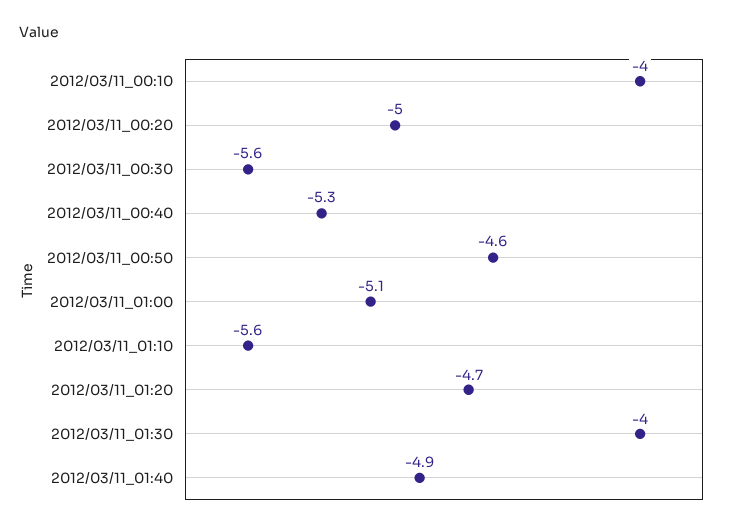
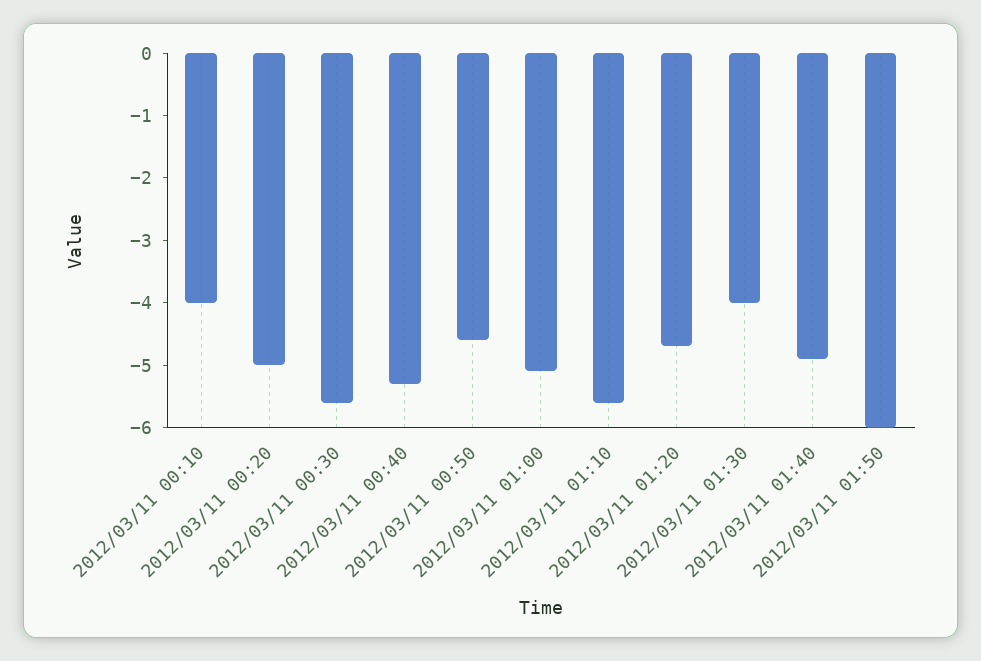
2012/03/11 01:50: none -> -6

